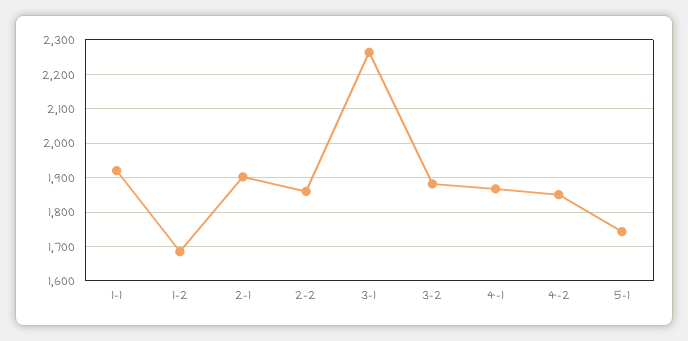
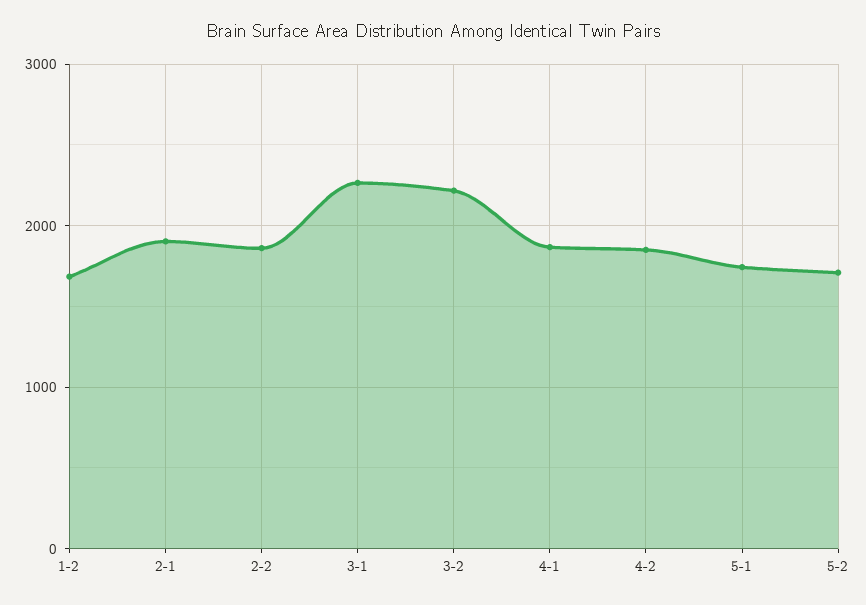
1-1: 1920 -> none
3-2: 1880 -> 2200
5-2: none -> 1700

